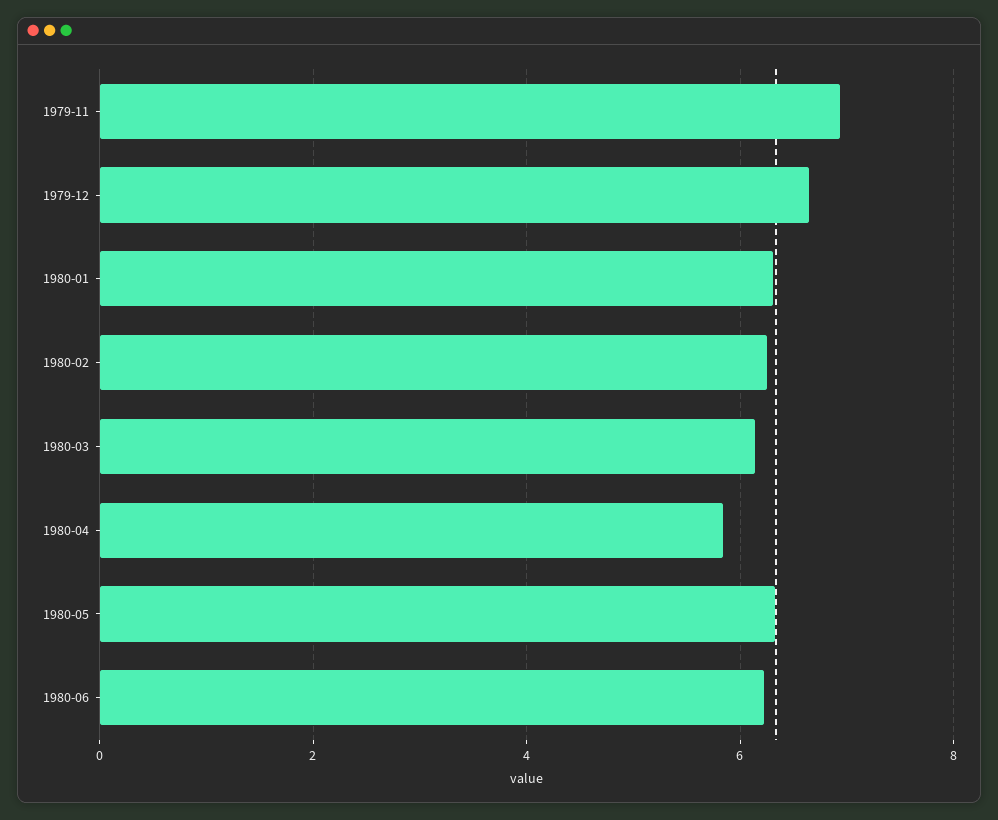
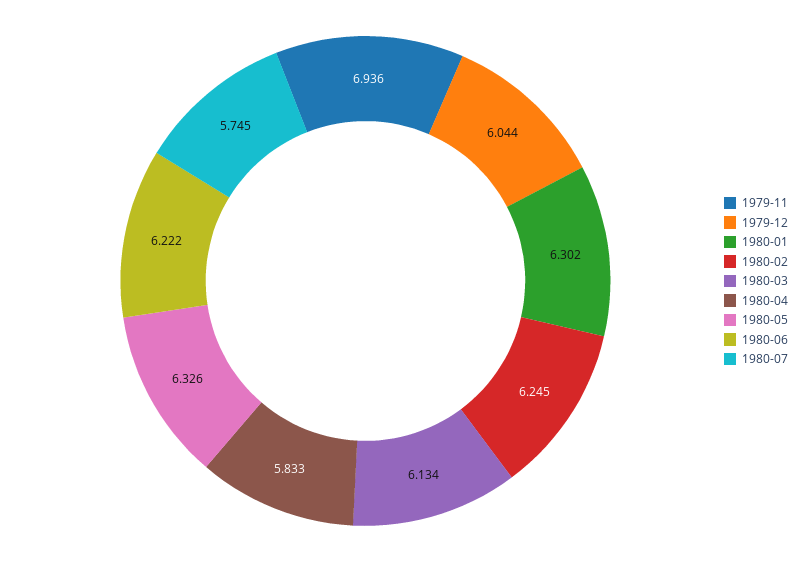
1979-12: 6.6 -> 6.044
1980-07: none -> 5.745

